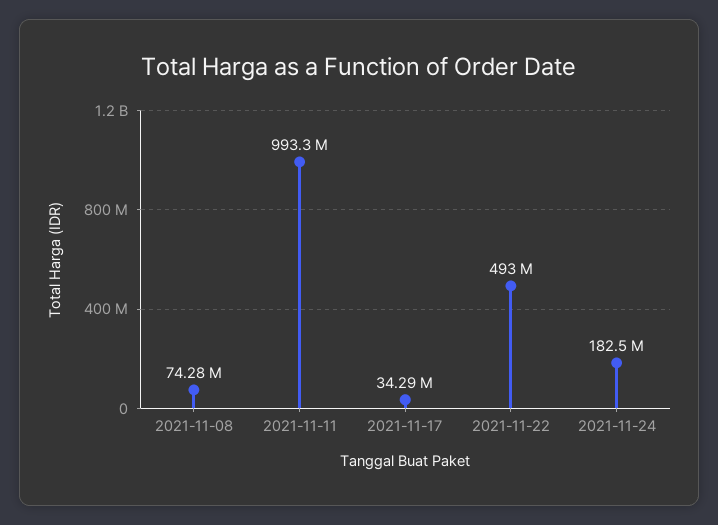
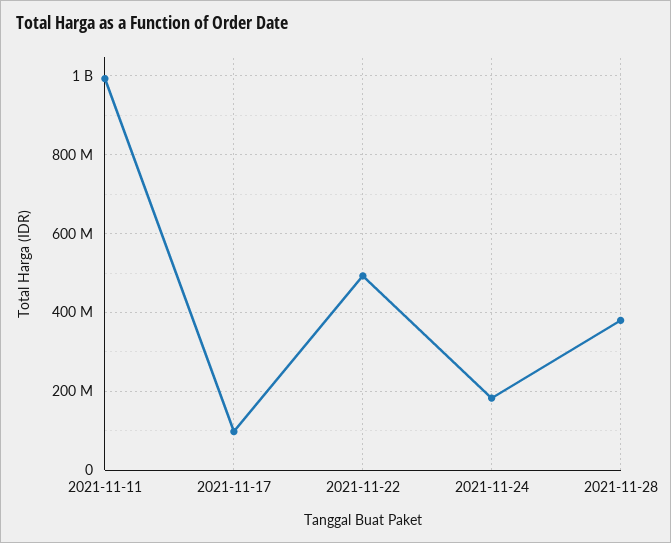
2021-11-08: 74280000 -> none
2021-11-17: 34290000 -> 100000000
2021-11-28: none -> 380000000

